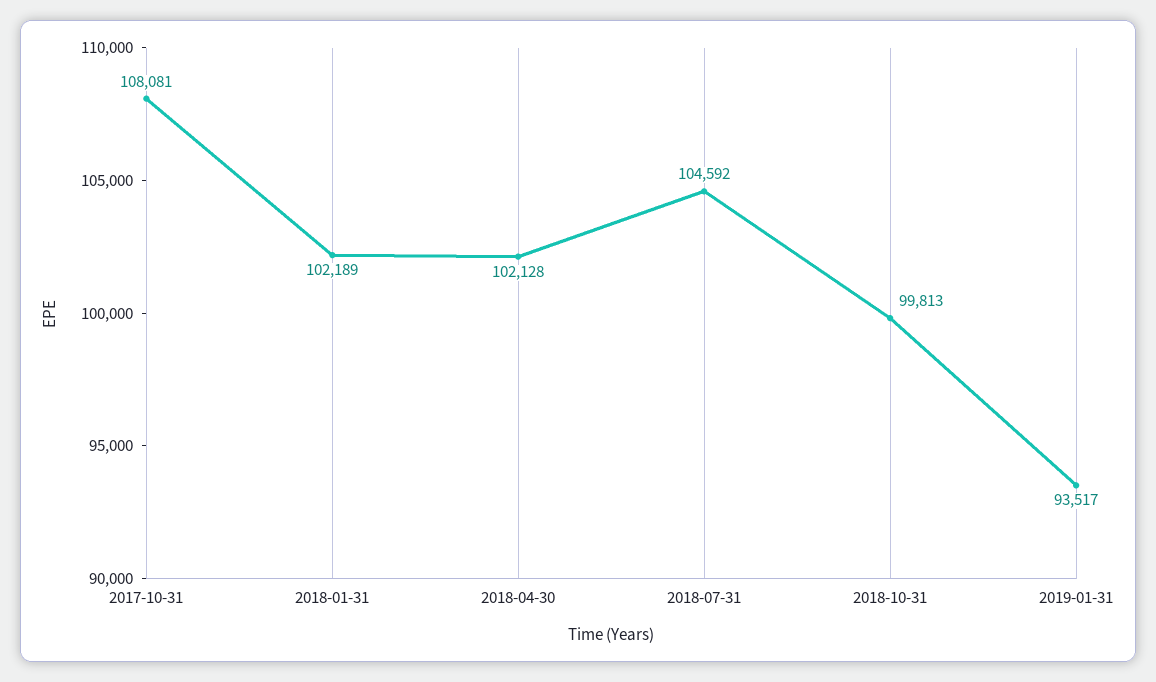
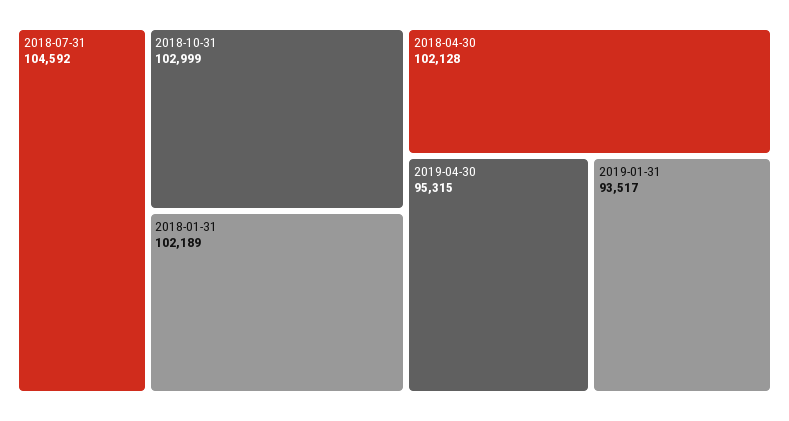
2017-10-31: 108081 -> none
2018-10-31: 99813 -> 102999
2019-04-30: none -> 95315

